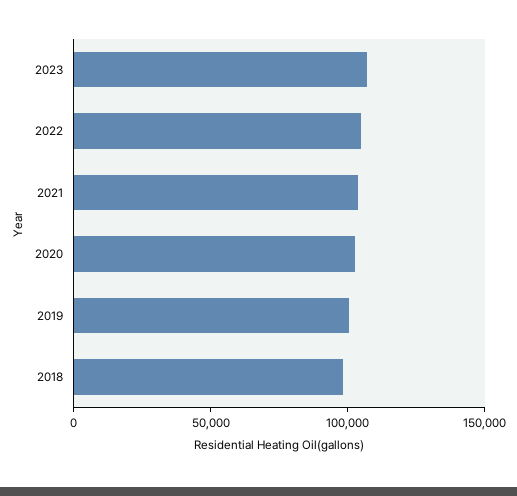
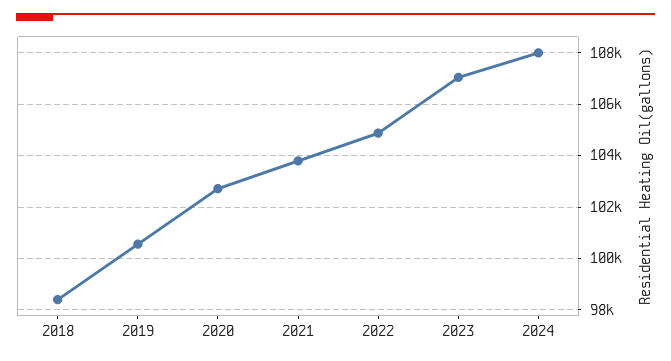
2024: none -> 108000

